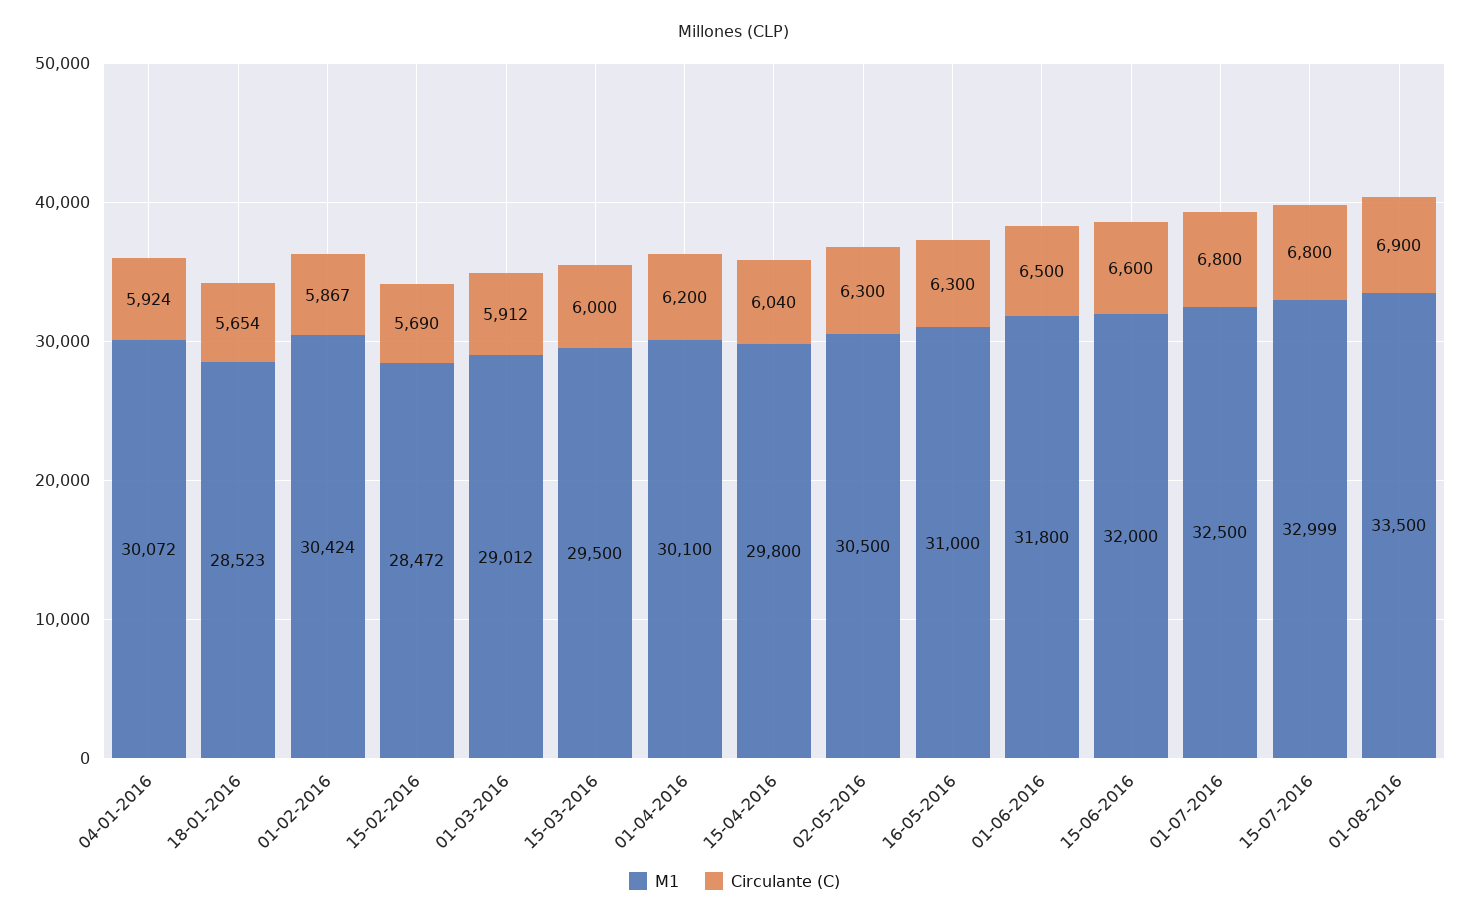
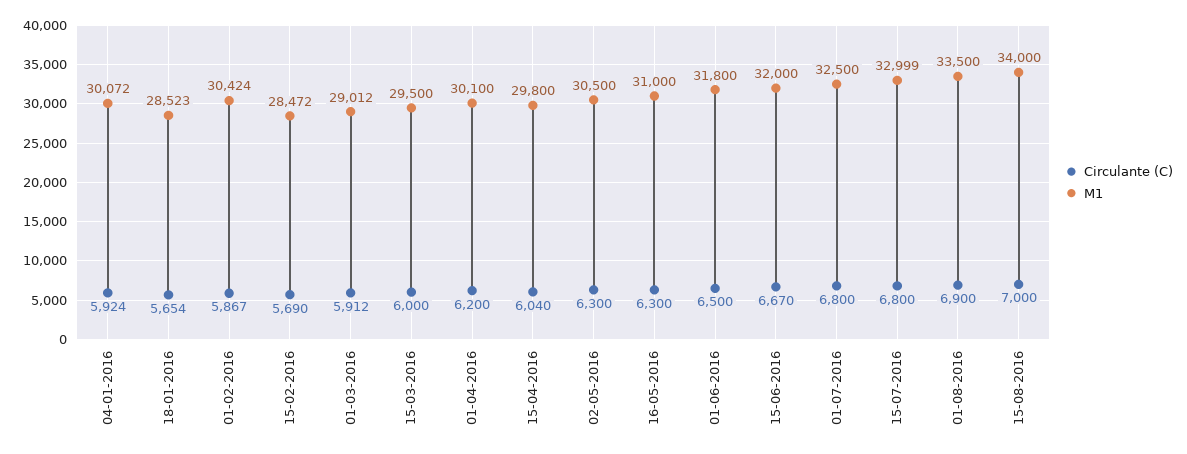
Circulante (C), 15-06-2016: 6600 -> 6670
Circulante (C), 15-08-2016: none -> 7000
M1, 15-08-2016: none -> 34000

